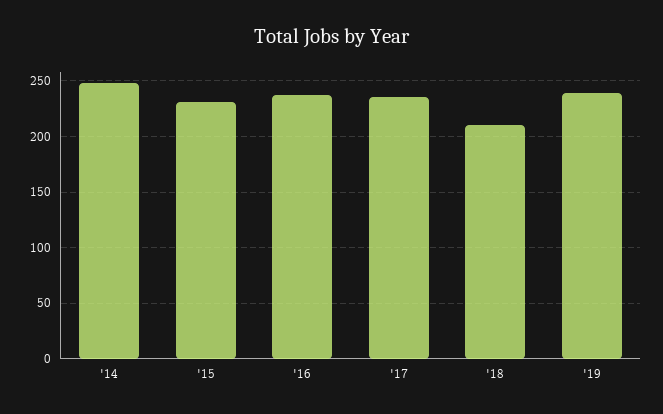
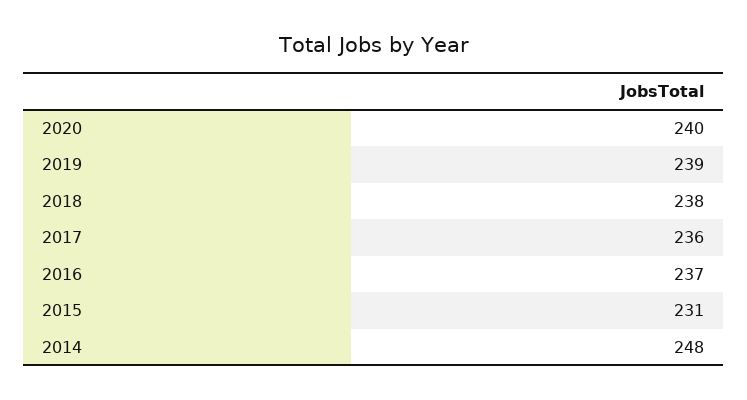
'18: 210 -> 238
2020: none -> 240

